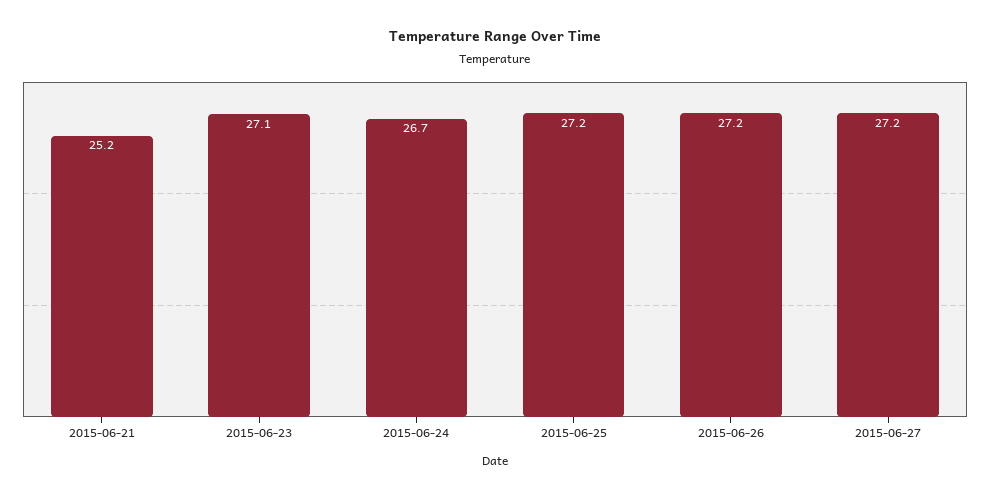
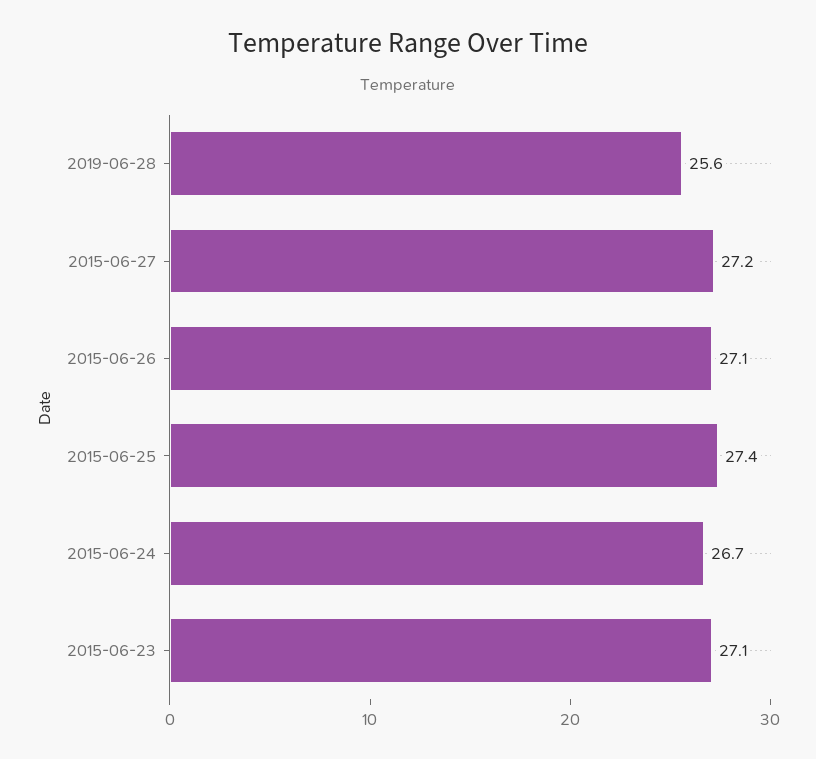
2015-06-21: 25.2 -> none
2015-06-25: 27.2 -> 27.4
2015-06-26: 27.2 -> 27.1
2019-06-28: none -> 25.6

